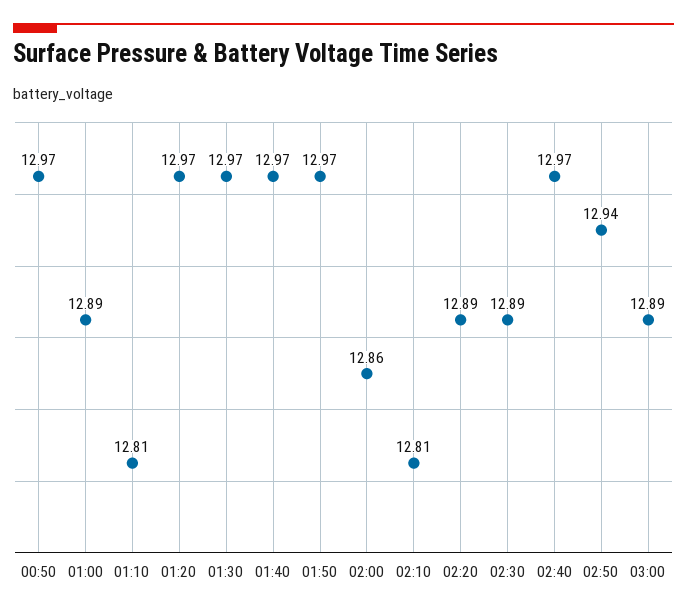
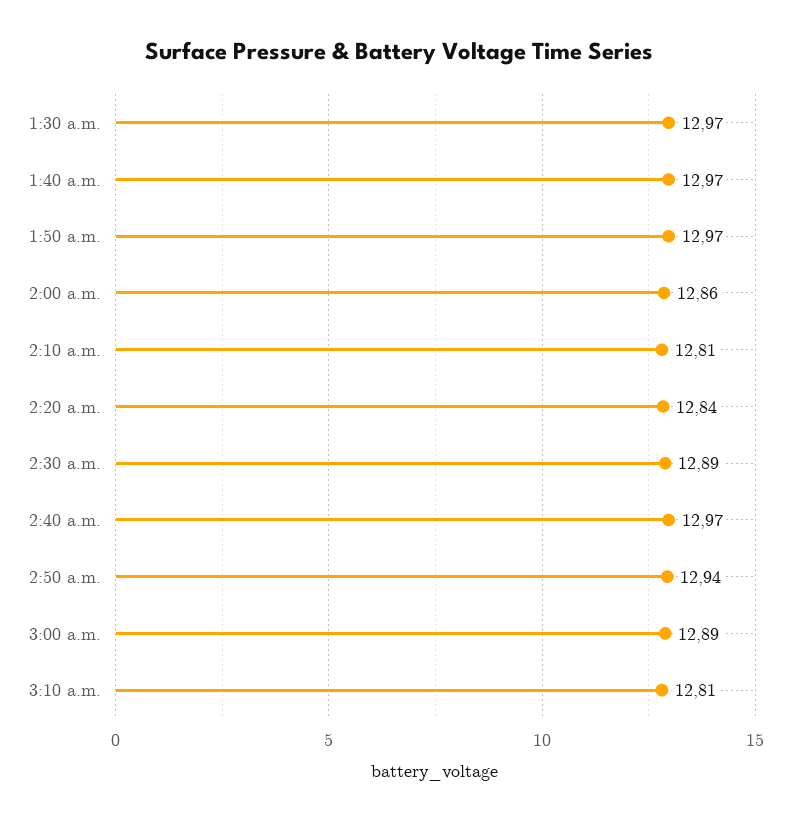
00:50: 12.97 -> none
01:00: 12.89 -> none
01:10: 12.81 -> none
01:20: 12.97 -> none
02:20: 12.89 -> 12.84
3:10 a.m.: none -> 12.81

